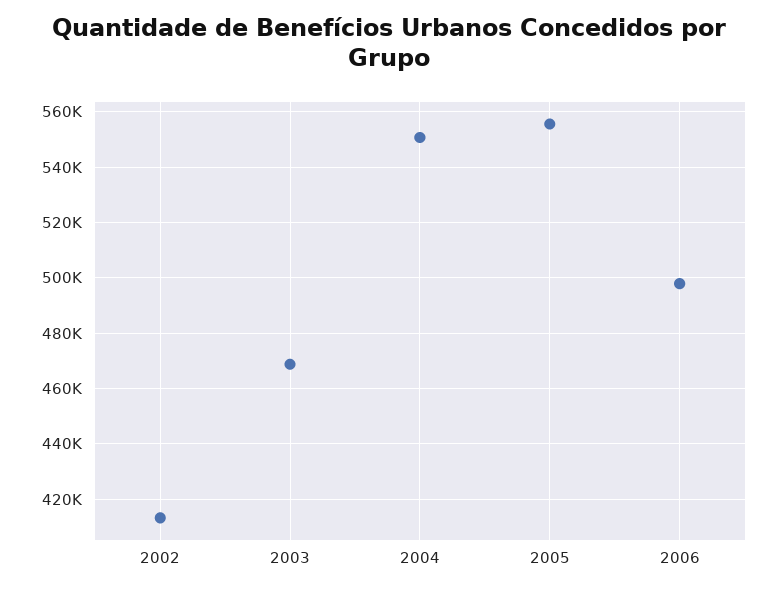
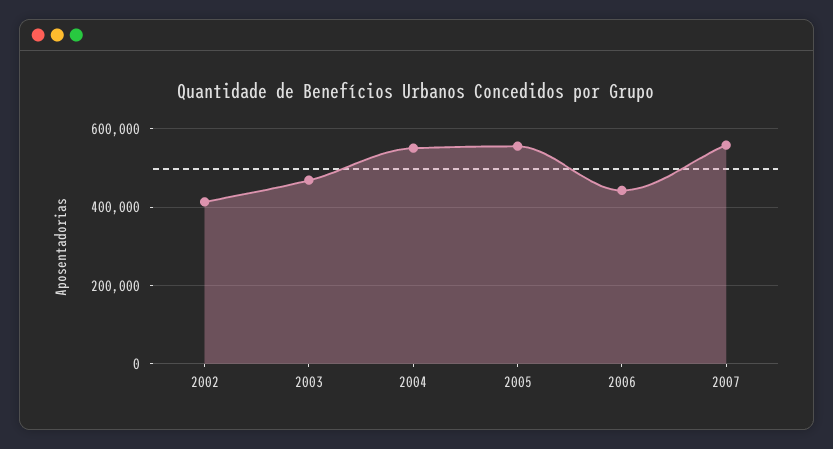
2006: 497500 -> 440000
2007: none -> 560000

